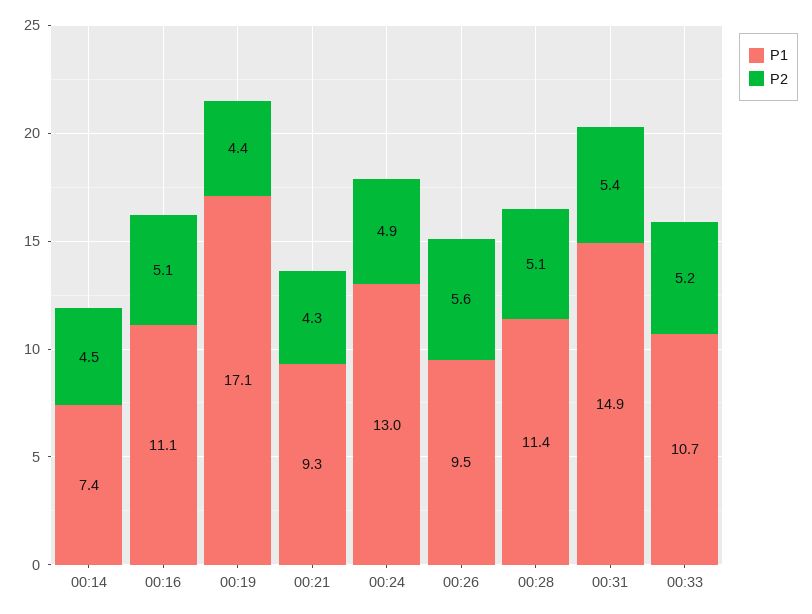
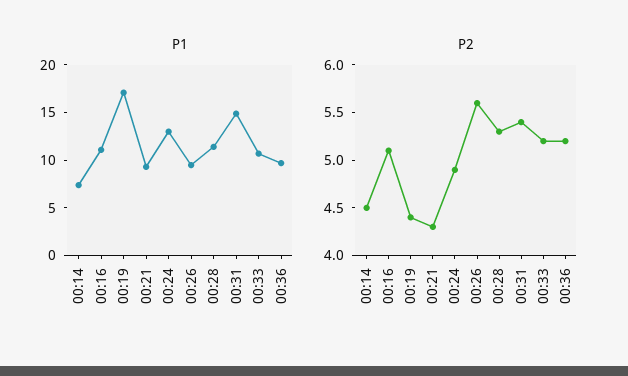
P2, 00:28: 5.1 -> 5.3
P1, 00:36: none -> 10
P2, 00:36: none -> 5.2

